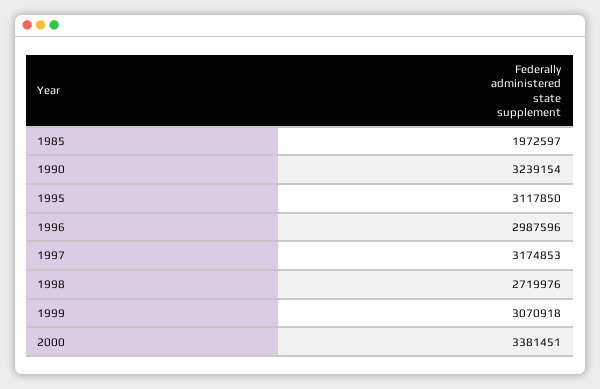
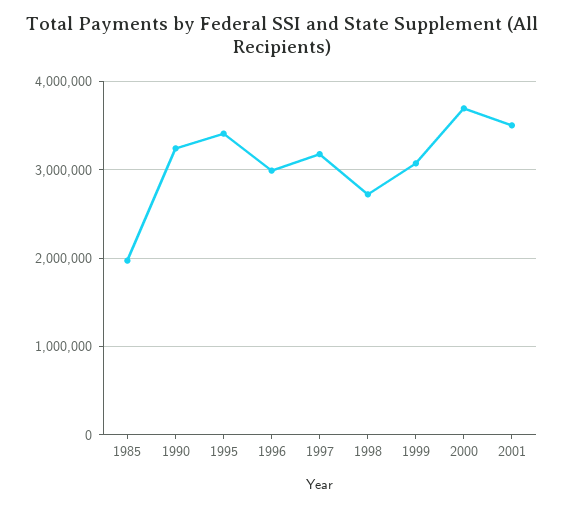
1995: 3117850 -> 3400000
2000: 3381451 -> 3700000
2001: none -> 3500000

